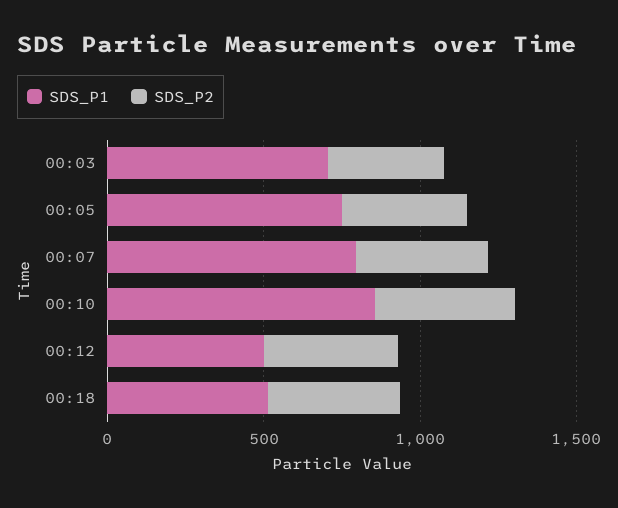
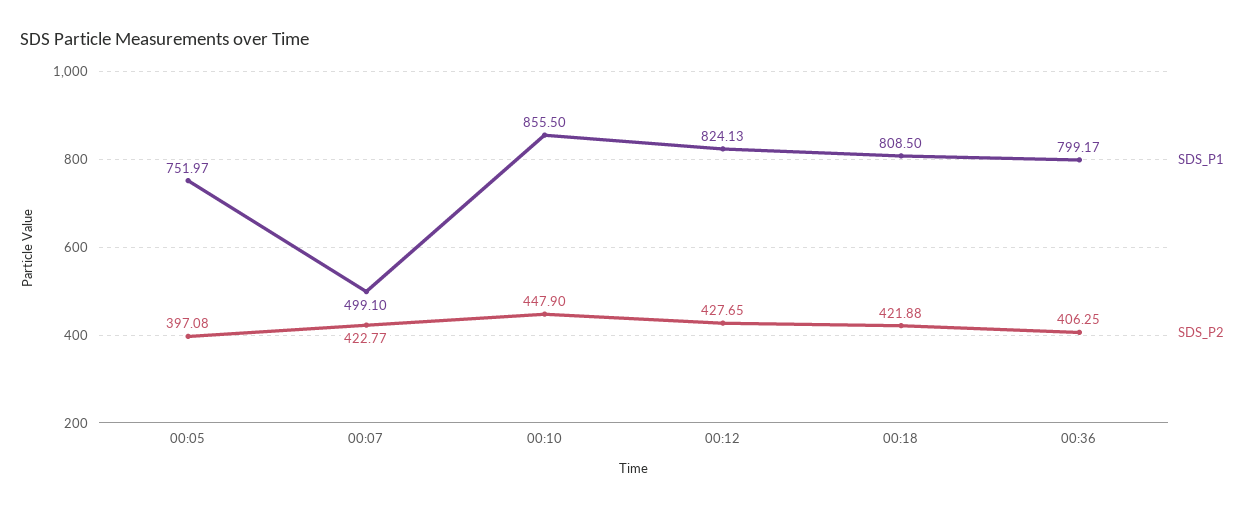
SDS_P1, 00:03: 700 -> none
SDS_P2, 00:03: 400 -> none
SDS_P1, 00:07: 800 -> 499.1
SDS_P1, 00:12: 500 -> 824.13
SDS_P1, 00:18: 500 -> 808.5
SDS_P1, 00:36: none -> 799.17
SDS_P2, 00:36: none -> 406.25

